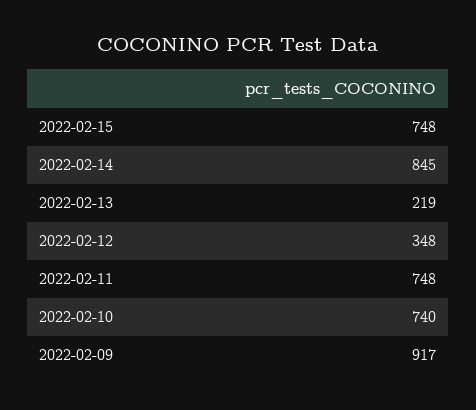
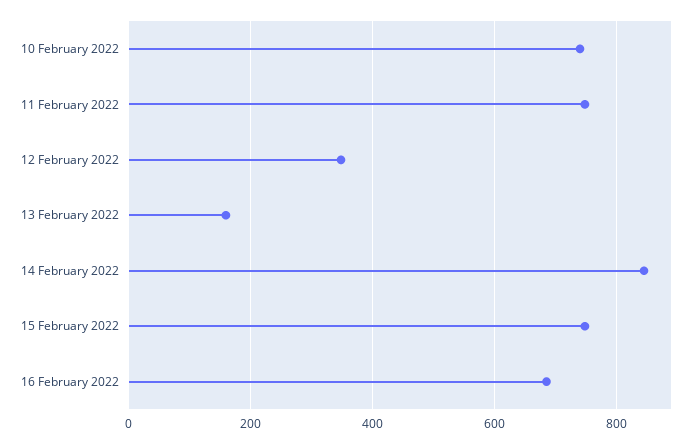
2022-02-13: 219 -> 160
2022-02-09: 917 -> none
16 February 2022: none -> 680

